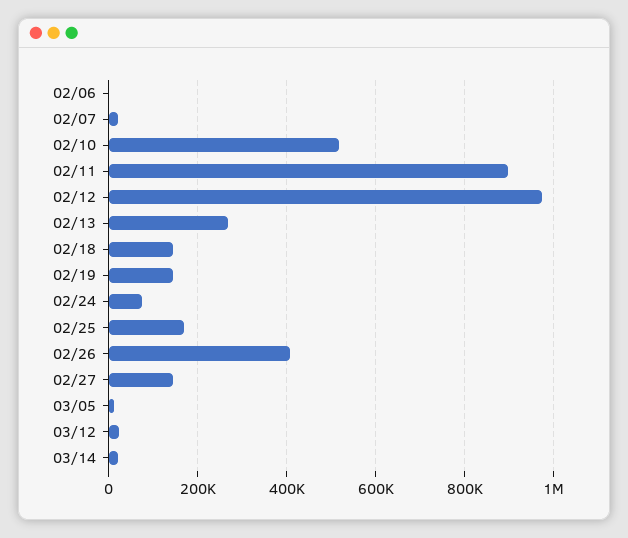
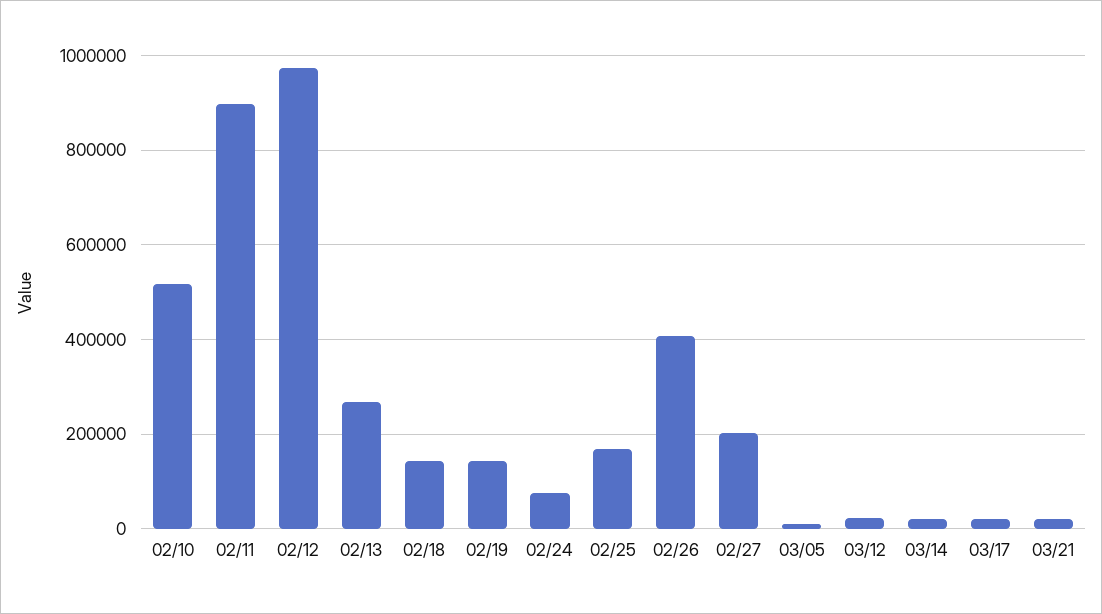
02/06: 0 -> none
02/07: 20000 -> none
02/27: 140000 -> 200000
03/17: none -> 20000
03/21: none -> 20000

